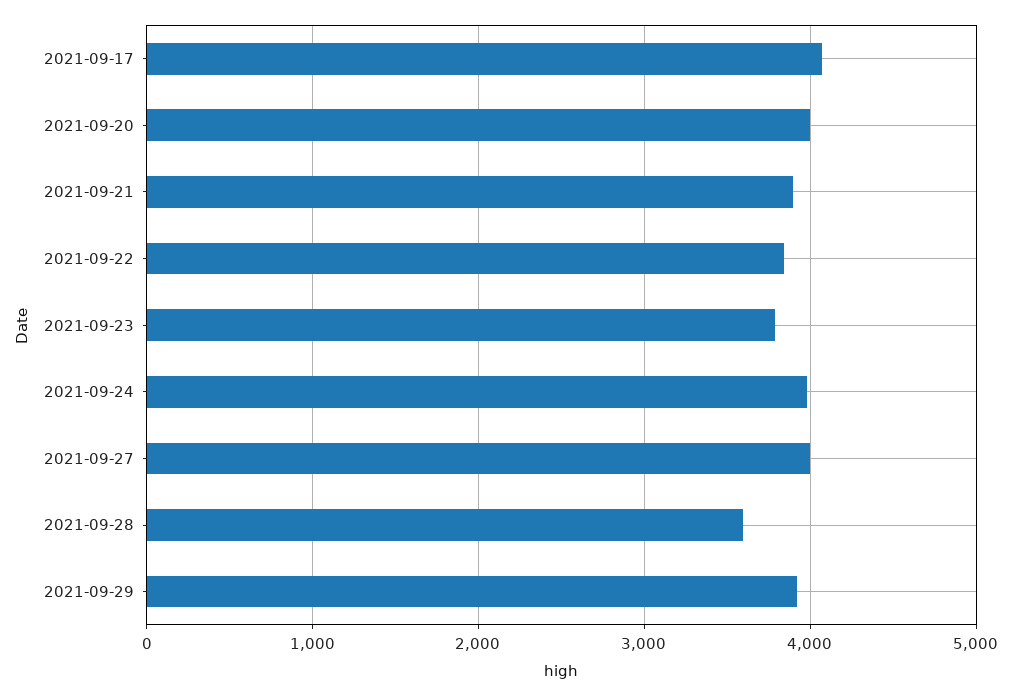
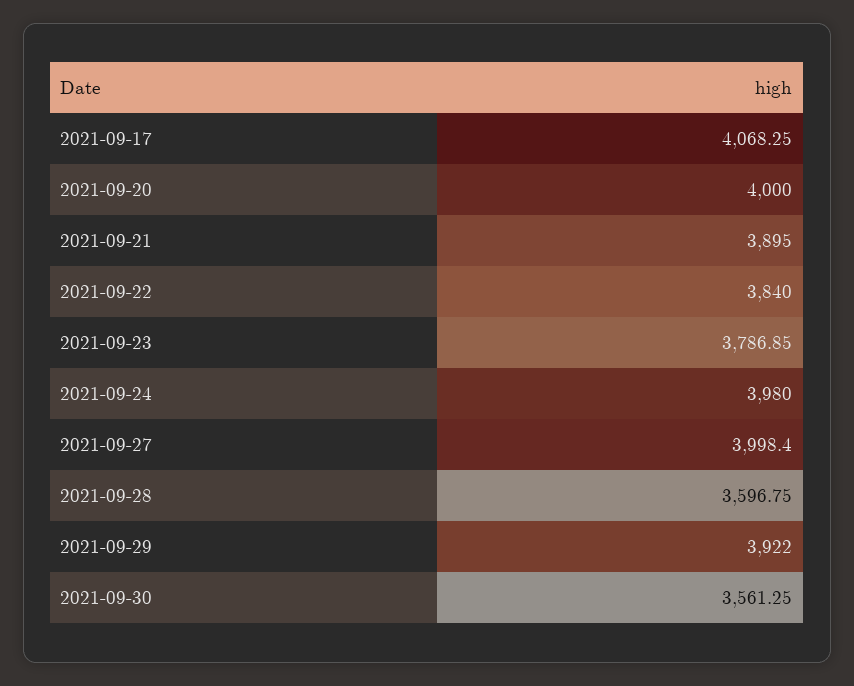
2021-09-30: none -> 3561.25

